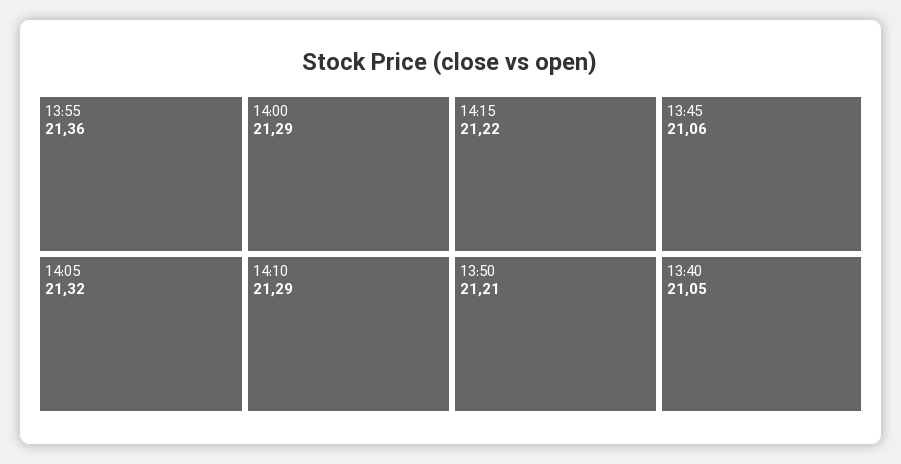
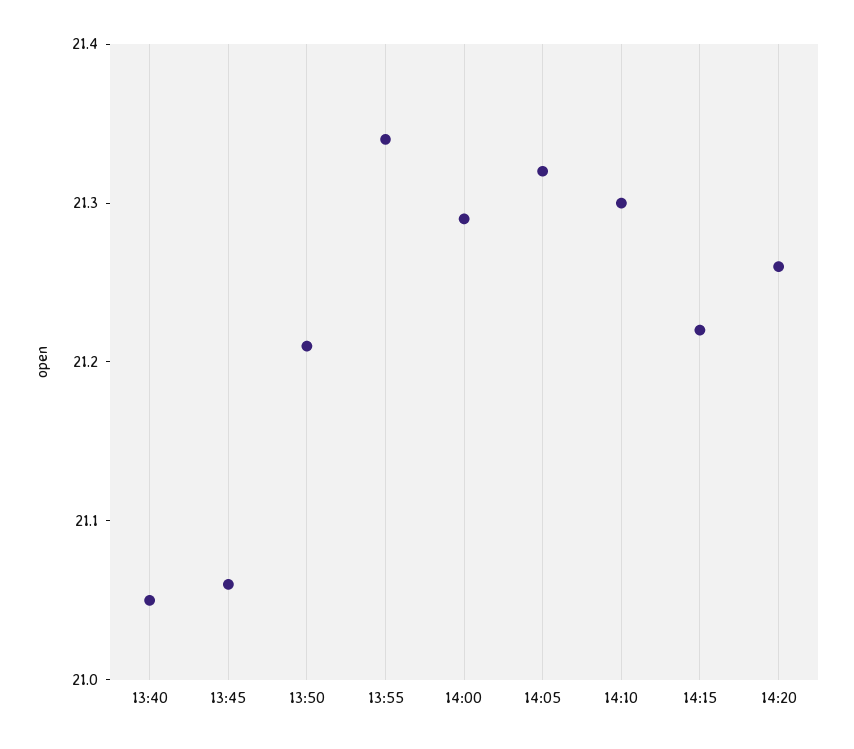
13:55: 21.36 -> 21.34
14:10: 21.29 -> 21.3
14:20: none -> 21.26

